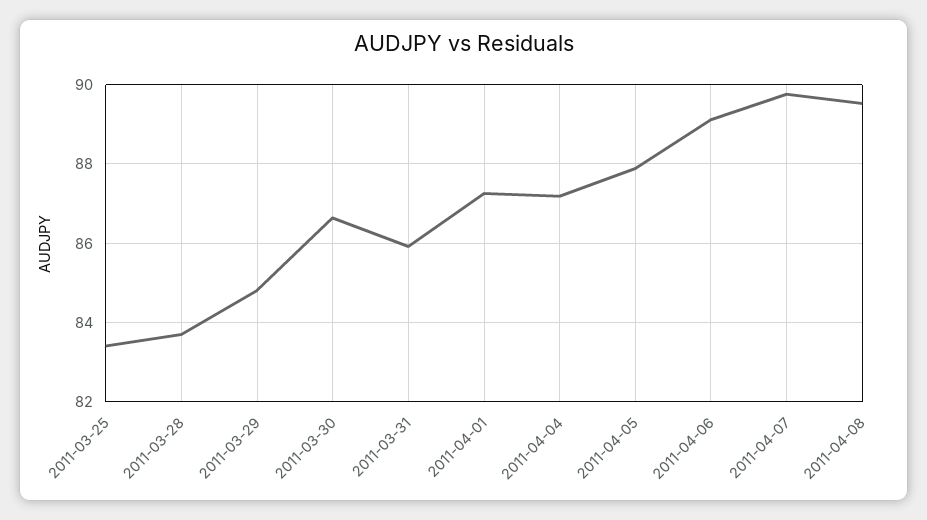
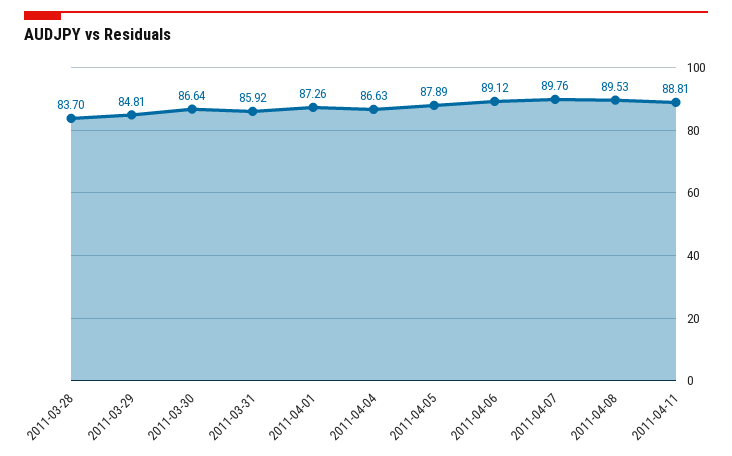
2011-03-25: 83.4 -> none
2011-04-04: 87.2 -> 86.63
2011-04-11: none -> 88.81

